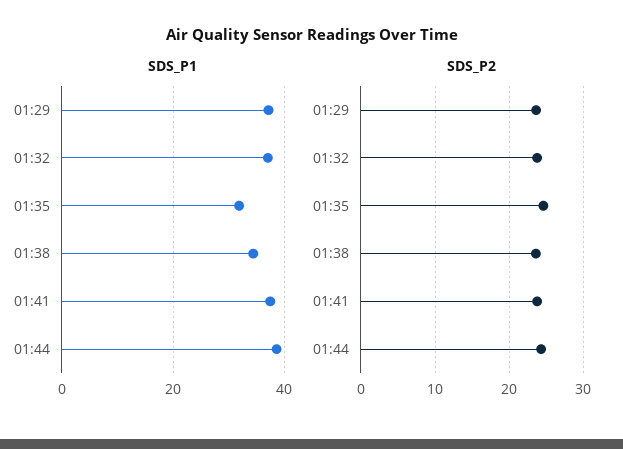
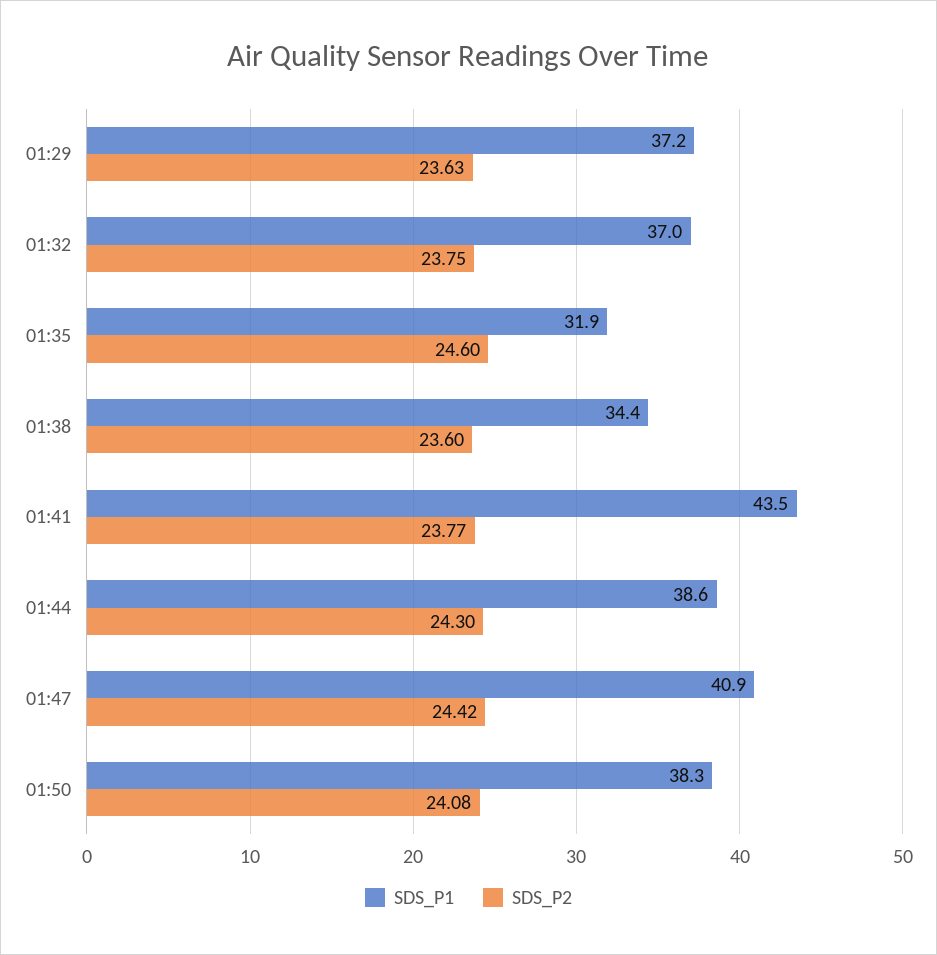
SDS_P1, 01:41: 38 -> 43.5
SDS_P1, 01:47: none -> 40.9
SDS_P2, 01:47: none -> 24.42
SDS_P1, 01:50: none -> 38.3
SDS_P2, 01:50: none -> 24.08

